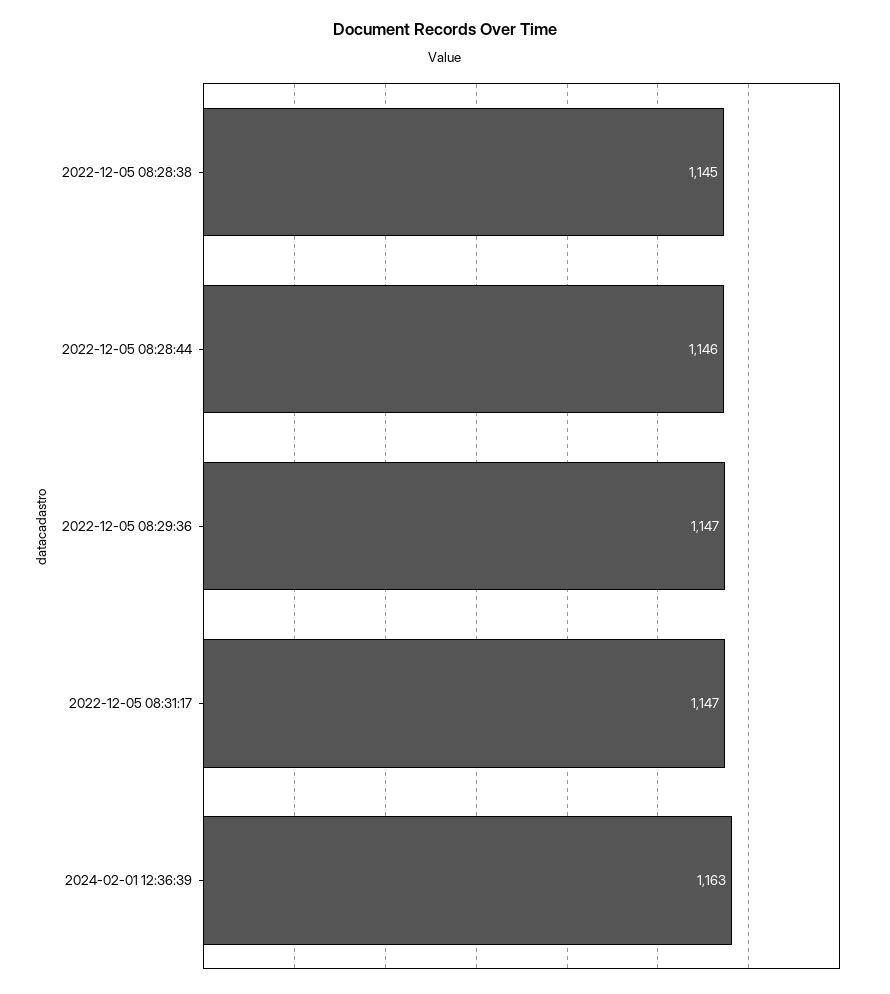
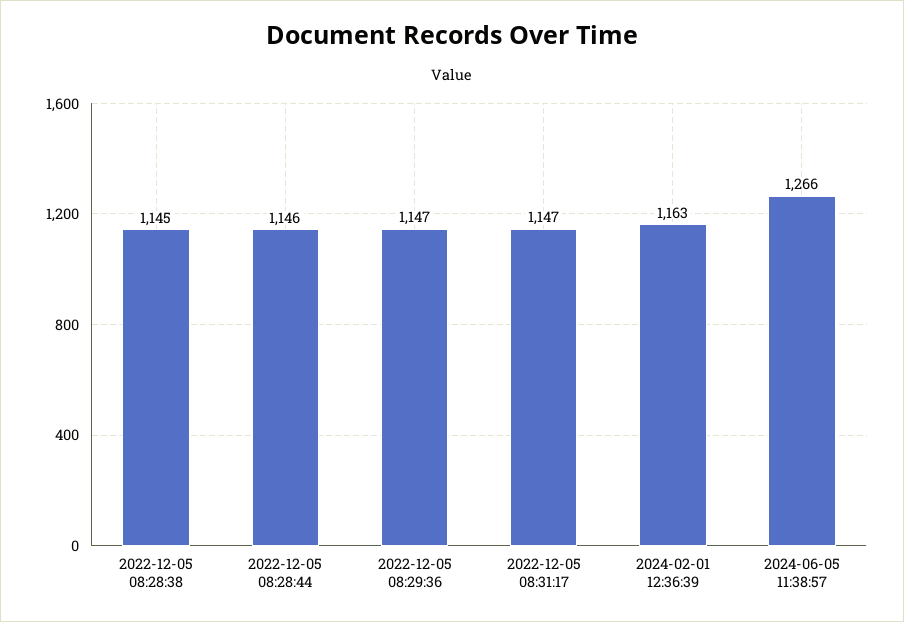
2024-06-05 11:38:57: none -> 1266

